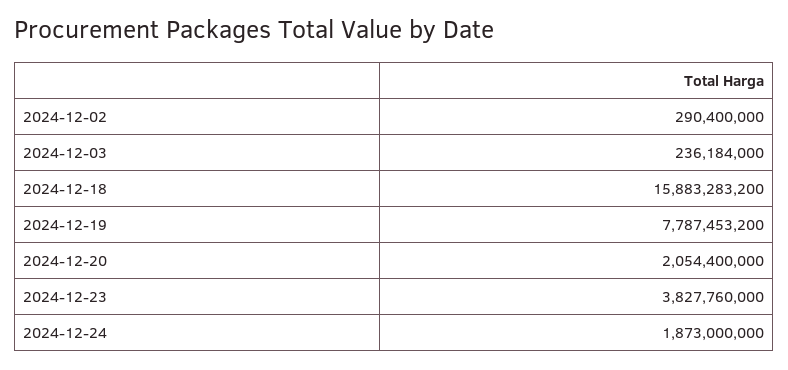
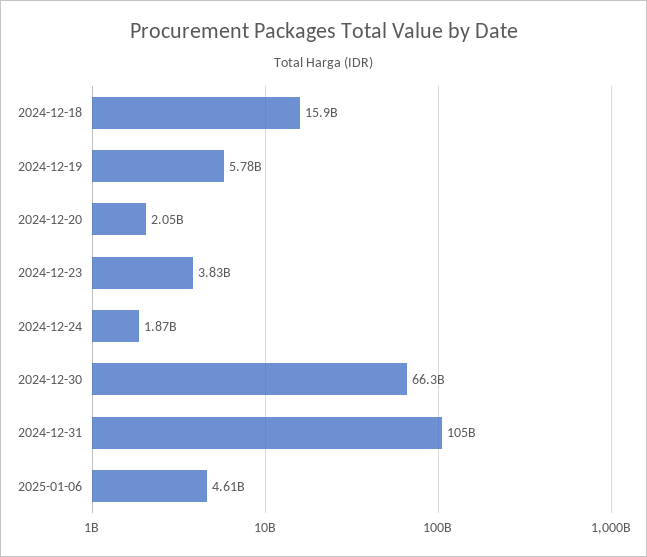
2024-12-02: 290400000 -> none
2024-12-03: 236184000 -> none
2024-12-19: 7787453200 -> 5780000000
2024-12-30: none -> 66300000000
2024-12-31: none -> 105000000000
2025-01-06: none -> 4610000000

